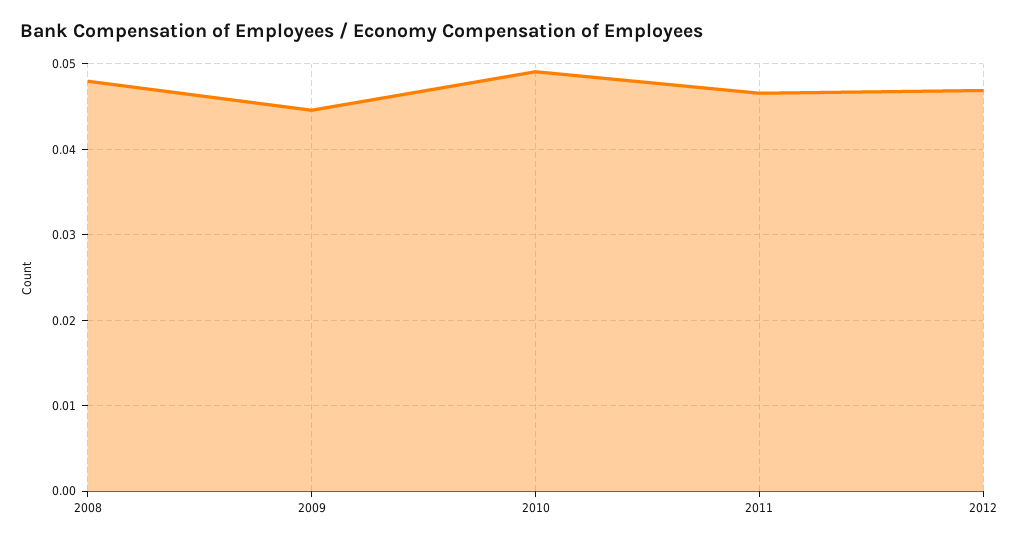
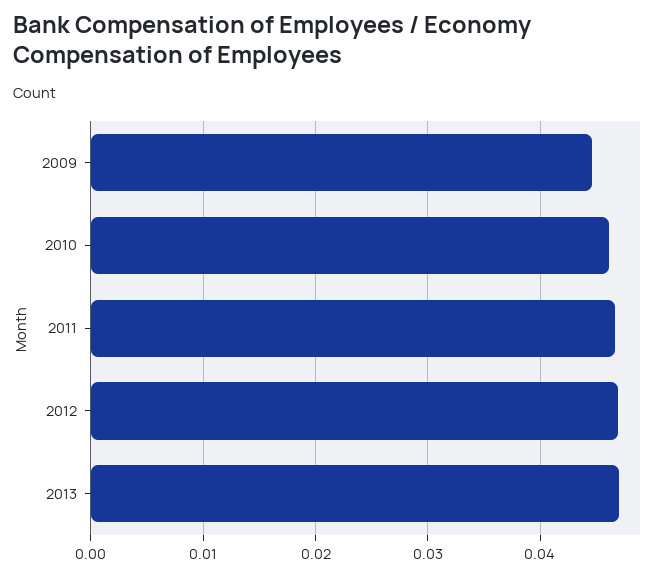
2008: 0.048 -> none
2010: 0.049 -> 0.046
2013: none -> 0.047

